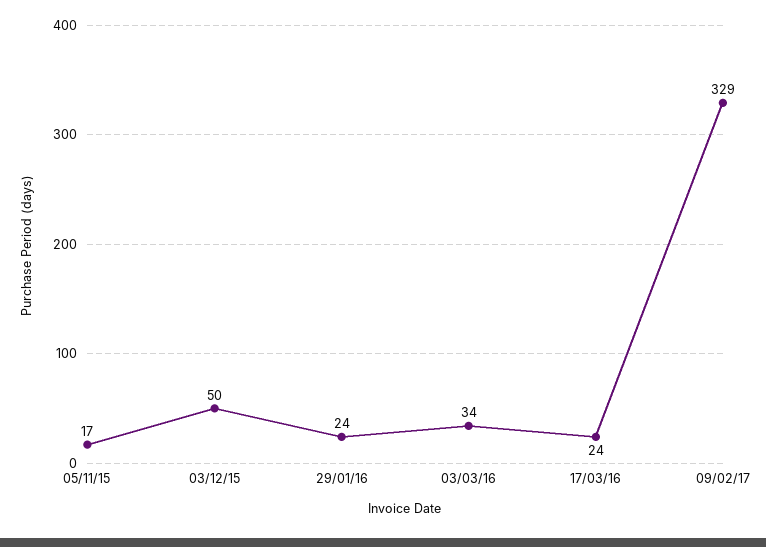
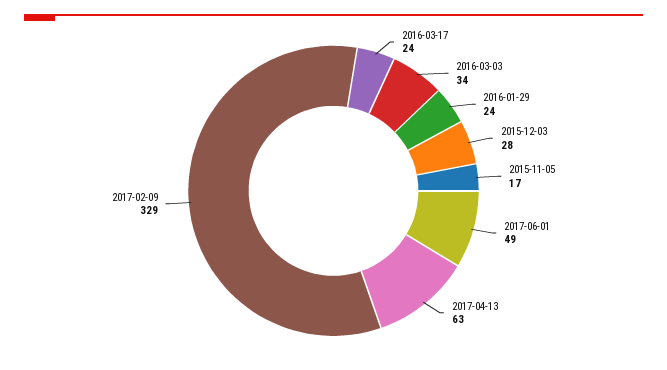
03/12/15: 50 -> 28
2017-06-01: none -> 49
2017-04-13: none -> 63

